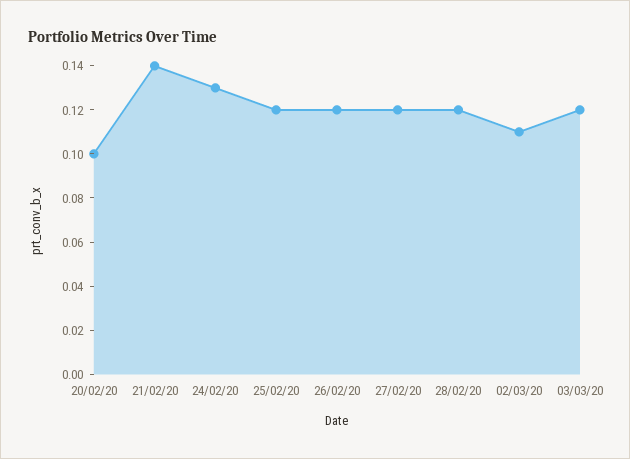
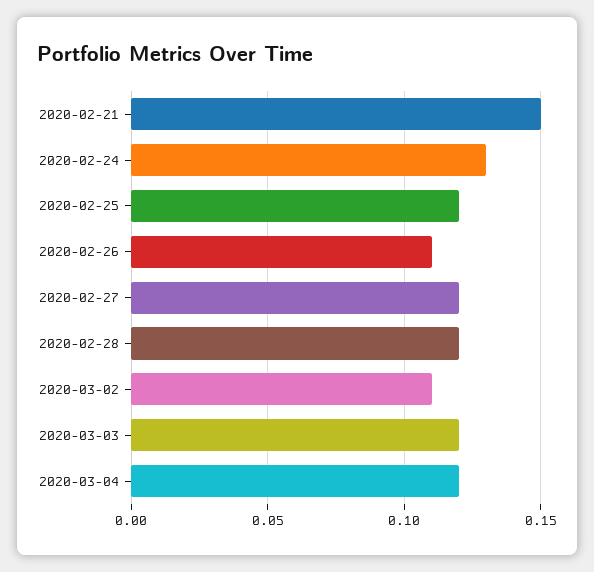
20/02/20: 0.1 -> none
21/02/20: 0.14 -> 0.15
26/02/20: 0.12 -> 0.11
2020-03-04: none -> 0.12

